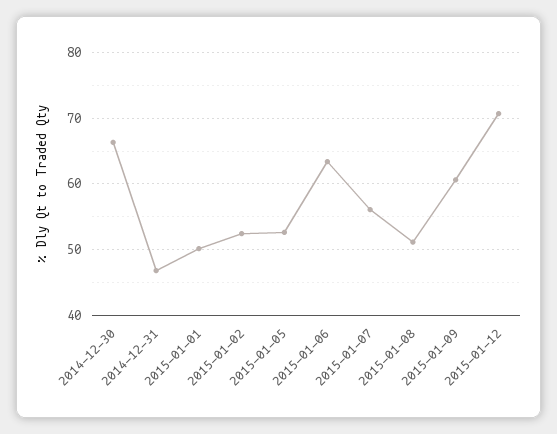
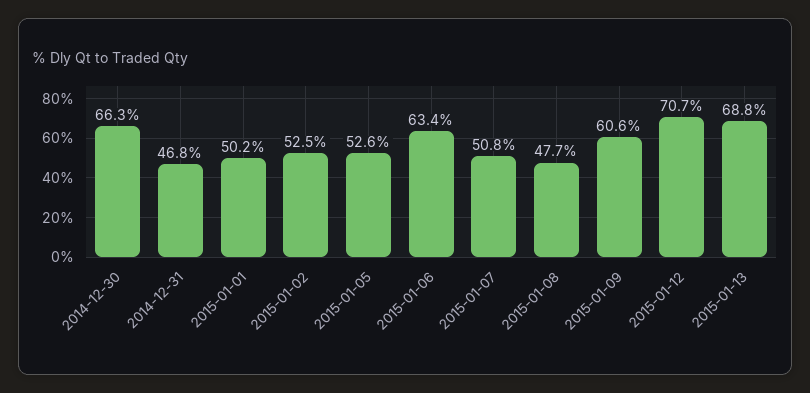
2015-01-07: 56 -> 50.8
2015-01-08: 51 -> 47.7
2015-01-13: none -> 68.8

